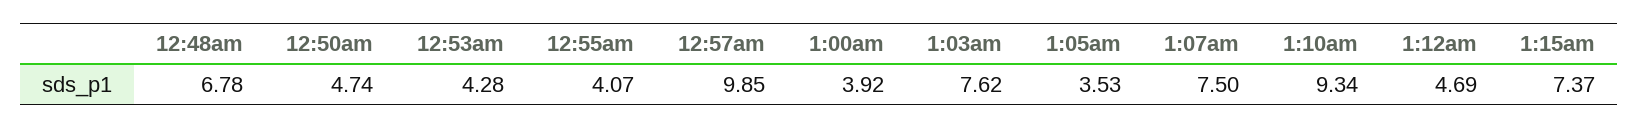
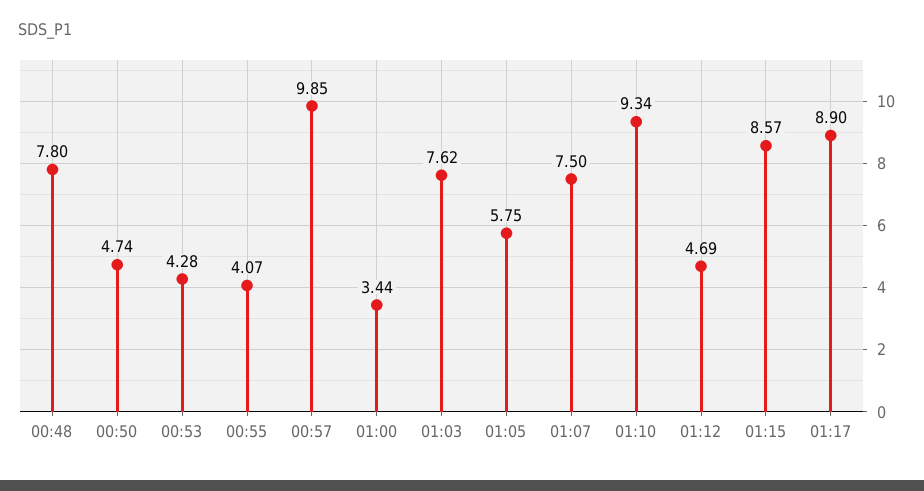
12:48am: 6.78 -> 7.8
1:00am: 3.92 -> 3.44
1:05am: 3.53 -> 5.75
1:15am: 7.37 -> 8.57
01:17: none -> 8.9

